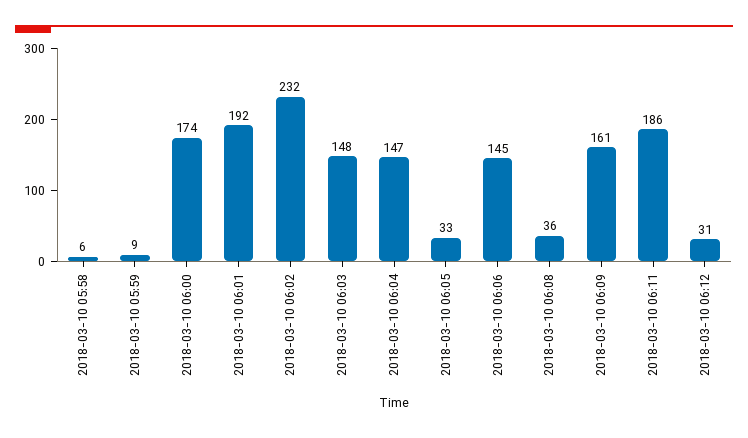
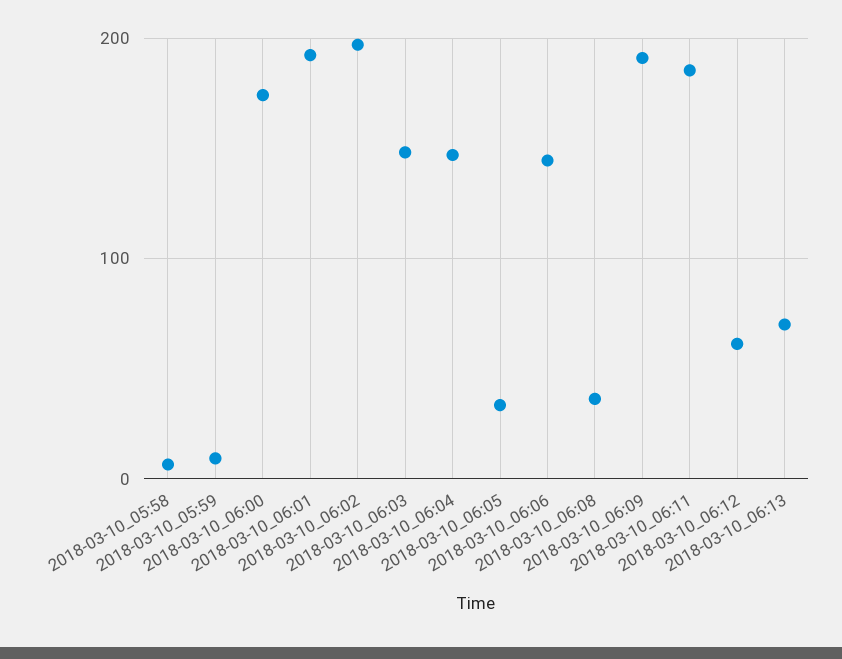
2018-03-10 06:02: 232 -> 200
2018-03-10 06:09: 161 -> 190
2018-03-10 06:12: 31 -> 60
2018-03-10_06:13: none -> 70

